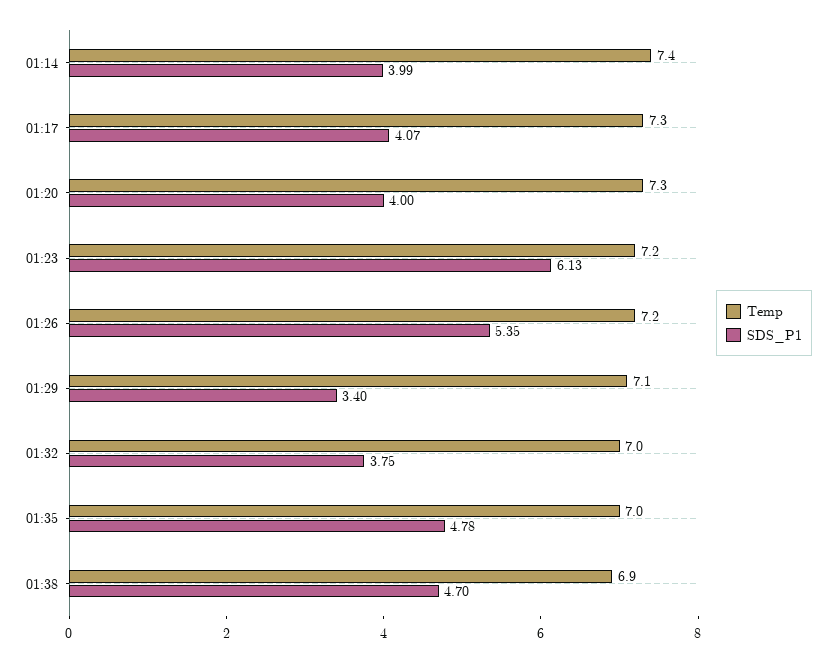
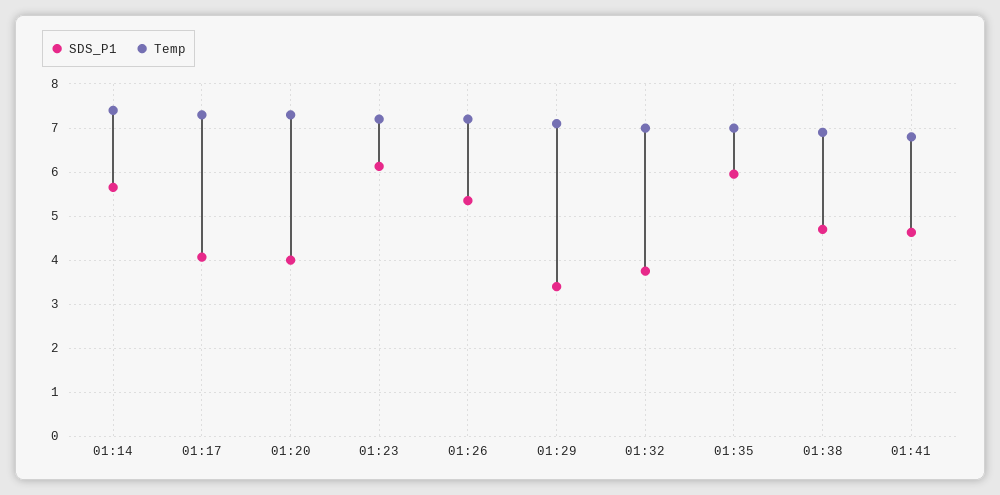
SDS_P1, 01:14: 3.99 -> 5.6
SDS_P1, 01:35: 4.78 -> 6
SDS_P1, 01:41: none -> 4.6
Temp, 01:41: none -> 6.8

